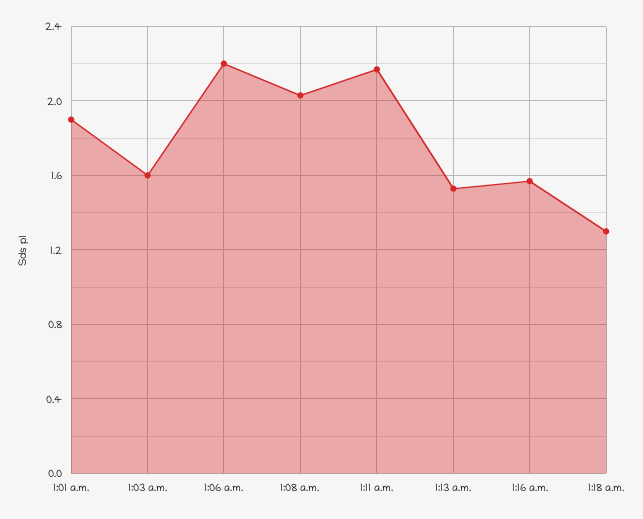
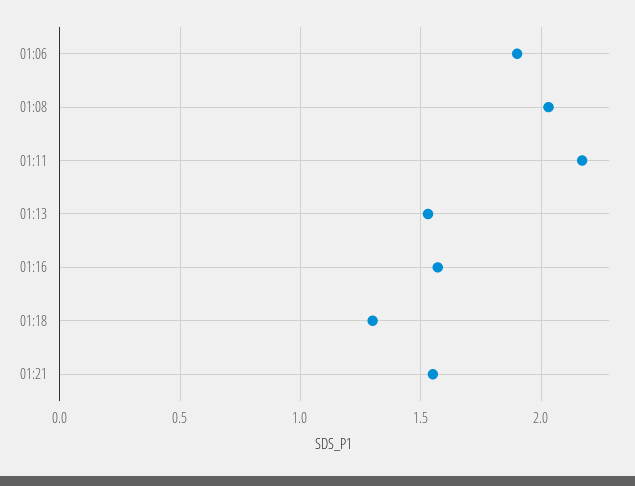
1:01 a.m.: 1.9 -> none
1:03 a.m.: 1.6 -> none
1:06 a.m.: 2.2 -> 1.9
01:21: none -> 1.55

